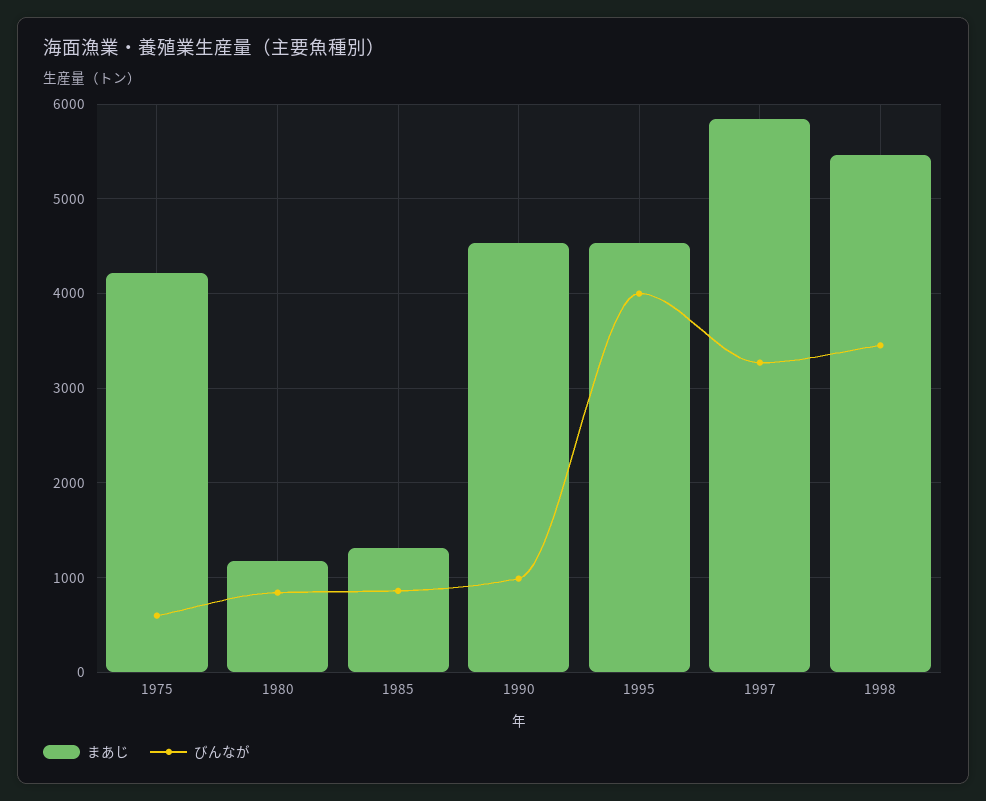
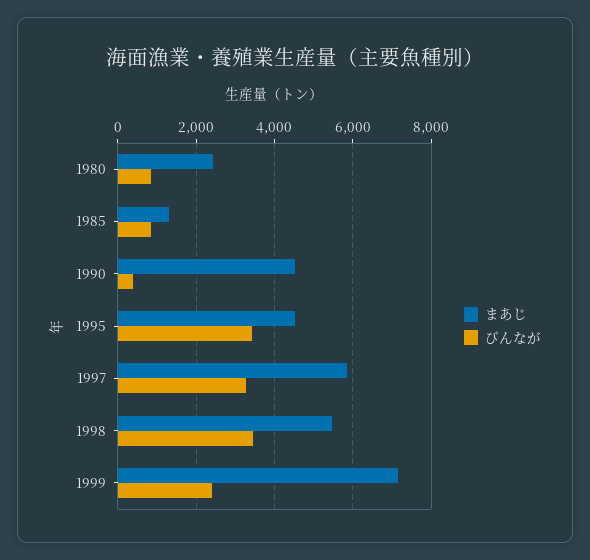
まあじ, 1975: 4200 -> none
びんなが, 1975: 600 -> none
まあじ, 1980: 1200 -> 2400
びんなが, 1990: 1000 -> 400
びんなが, 1995: 4000 -> 3400
まあじ, 1999: none -> 7200
びんなが, 1999: none -> 2400

